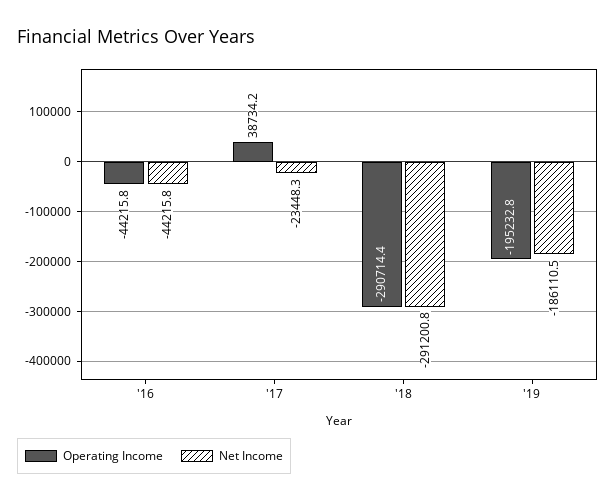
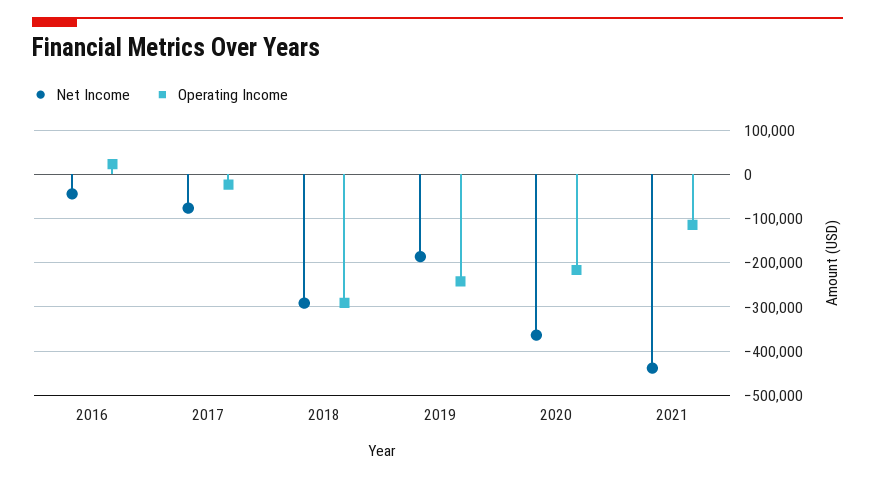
Operating Income, '16: -44215.8 -> 20000
Operating Income, '17: 38734.2 -> -20000
Net Income, '17: -23448.3 -> -80000
Operating Income, '19: -195232.8 -> -240000
Net Income, 2020: none -> -360000
Operating Income, 2020: none -> -220000
Net Income, 2021: none -> -440000
Operating Income, 2021: none -> -120000

